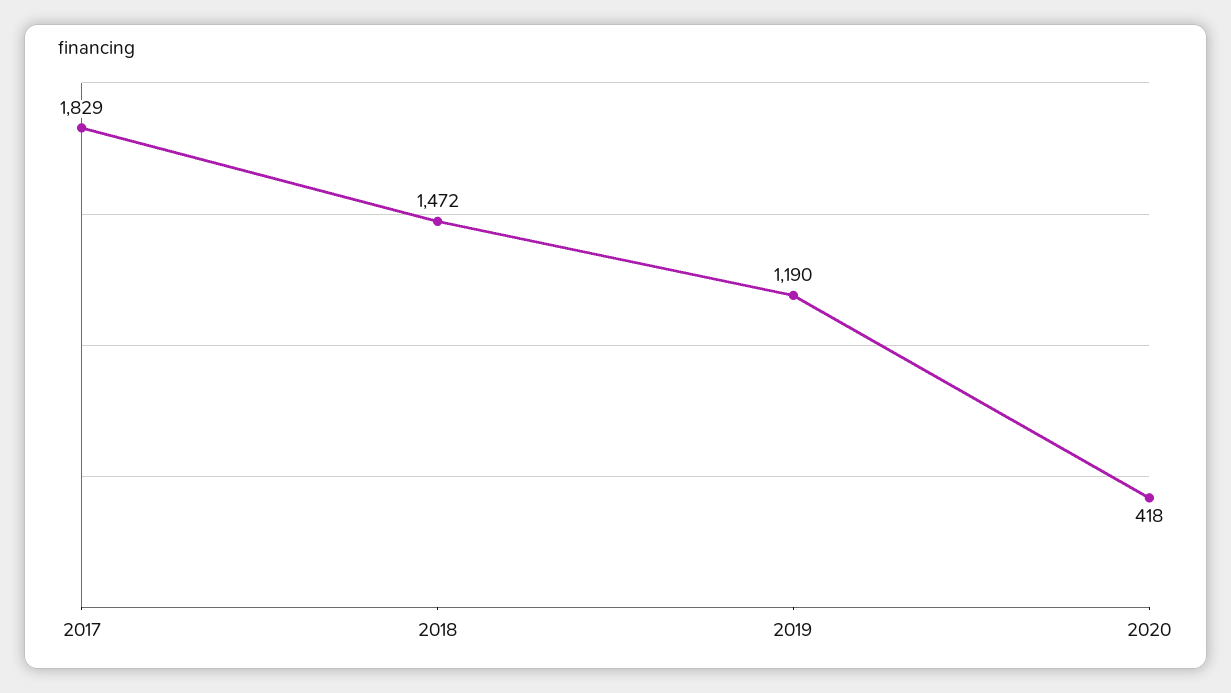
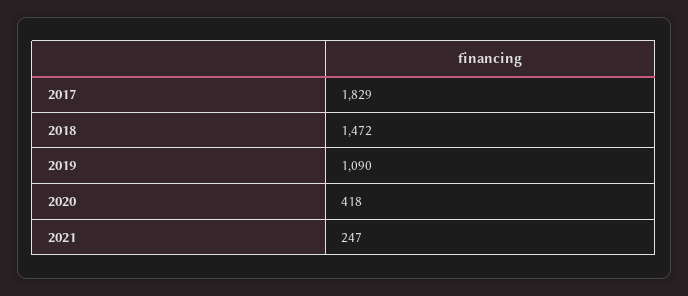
2019: 1190 -> 1090
2021: none -> 247

